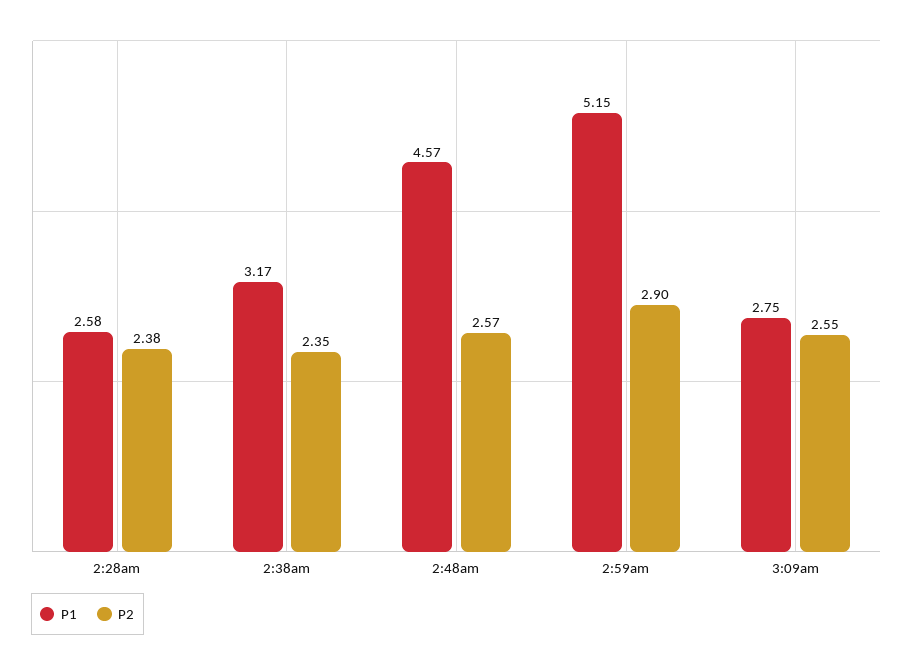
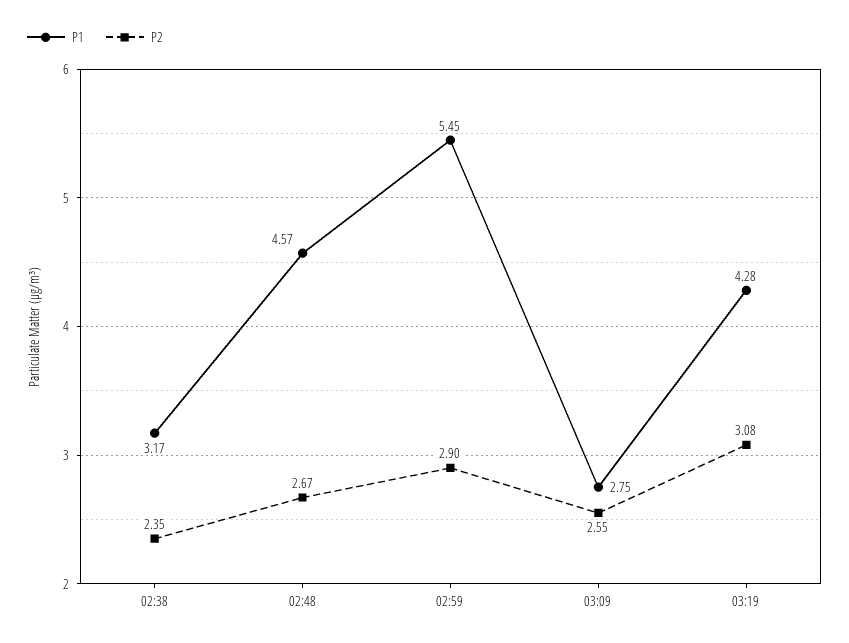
P1, 2:28am: 2.58 -> none
P2, 2:28am: 2.38 -> none
P2, 2:48am: 2.57 -> 2.67
P1, 2:59am: 5.15 -> 5.45
P1, 03:19: none -> 4.28
P2, 03:19: none -> 3.08

